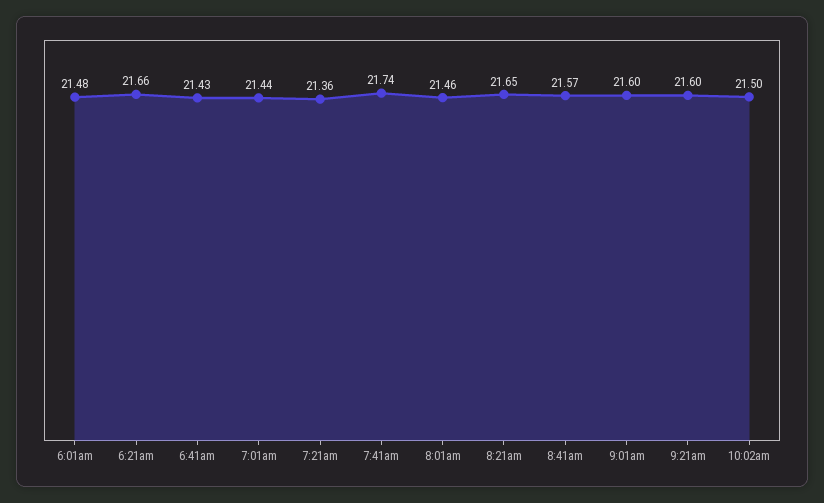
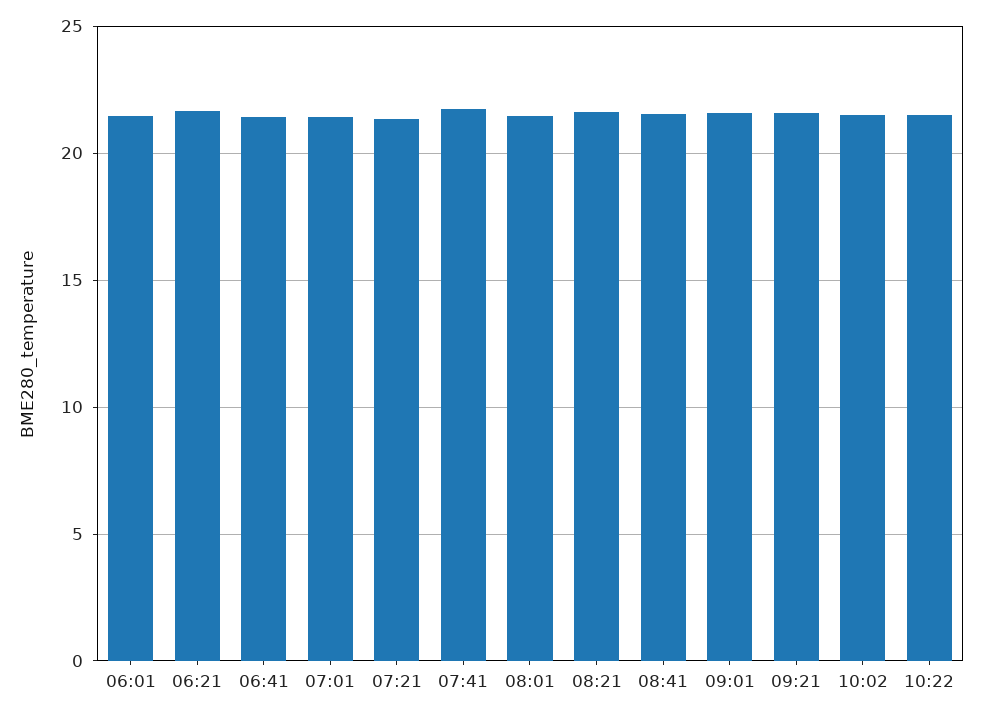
10:22: none -> 21.5

